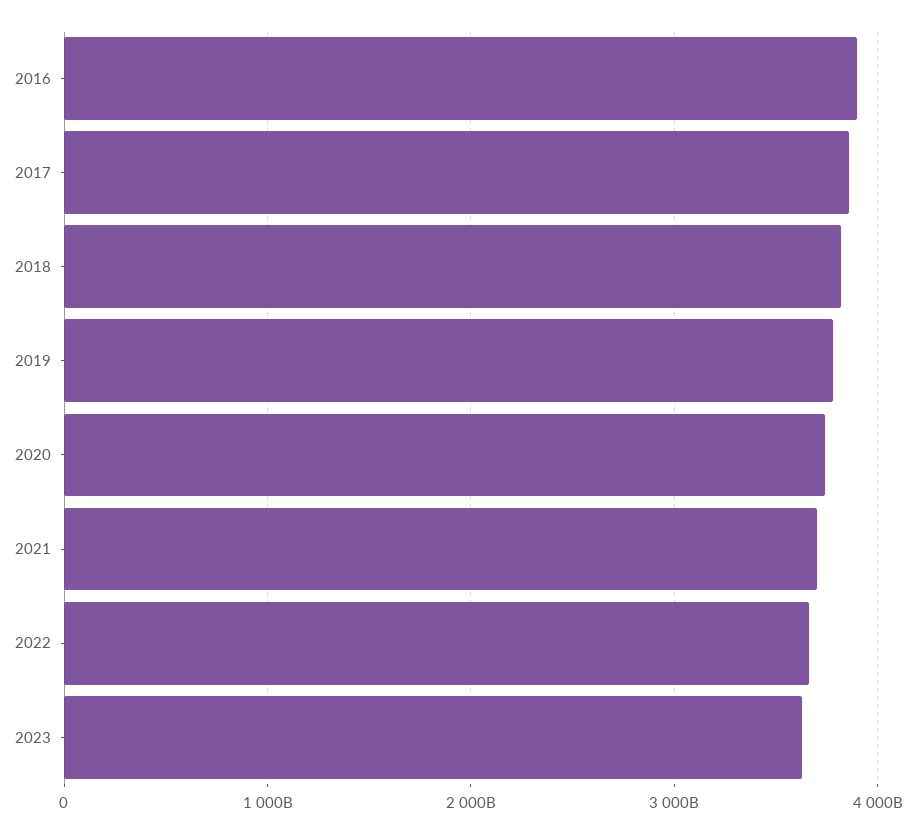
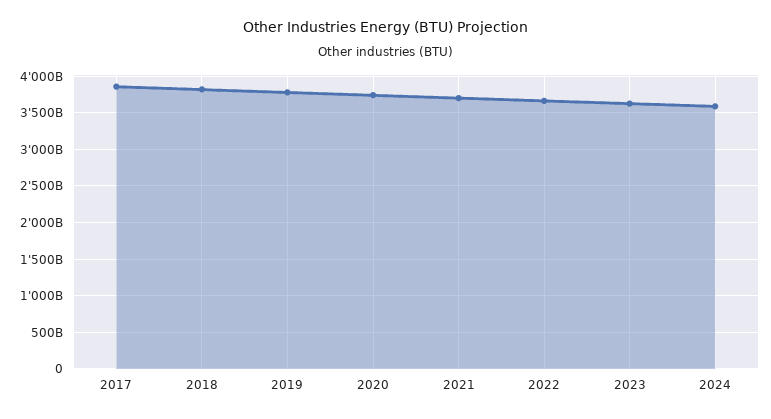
2016: 3900000000000 -> none
2024: none -> 3600000000000

